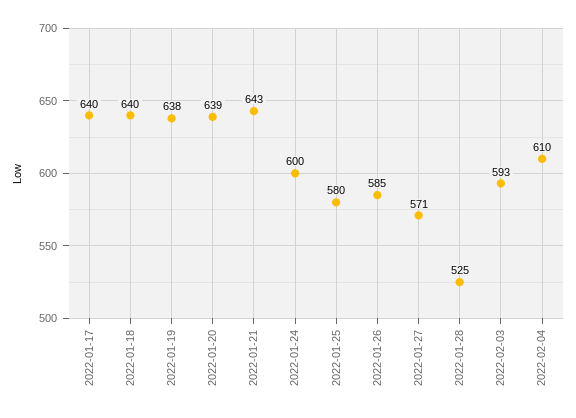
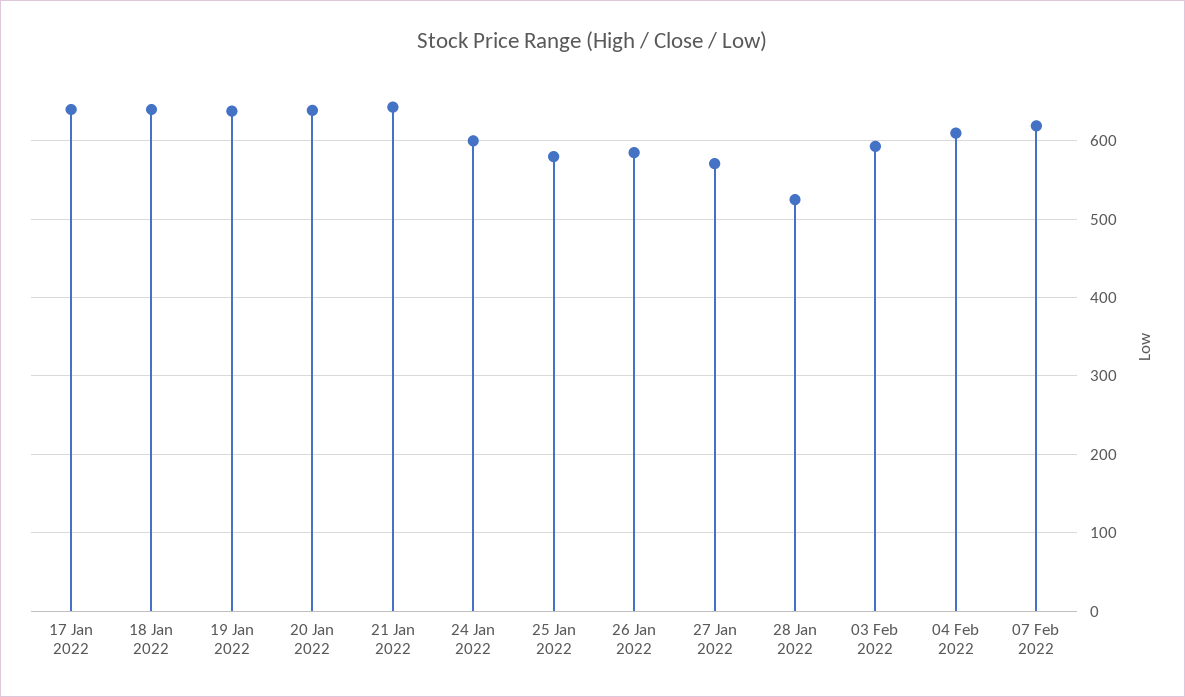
07 Feb 2022: none -> 620

